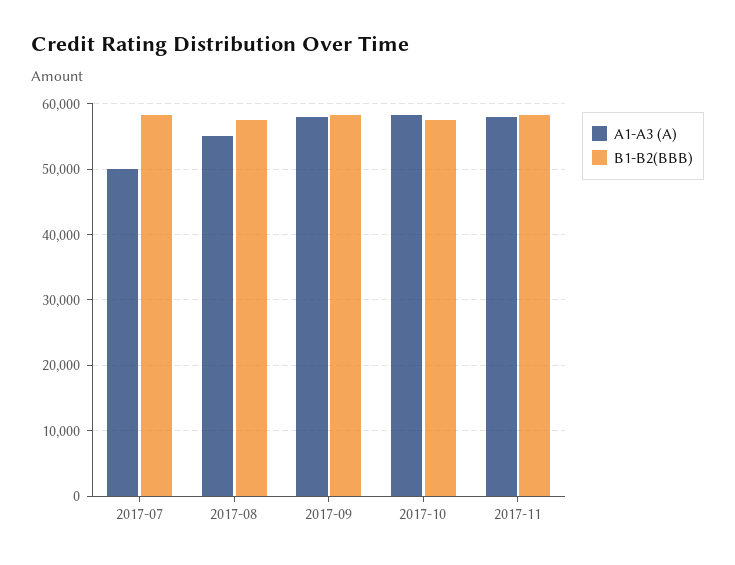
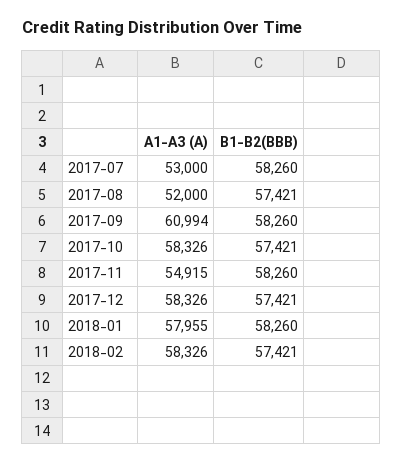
A1-A3 (A), 2017-07: 50000 -> 53000
A1-A3 (A), 2017-08: 55000 -> 52000
A1-A3 (A), 2017-09: 58000 -> 60994
A1-A3 (A), 2017-11: 58000 -> 54915
A1-A3 (A), 2017-12: none -> 58326
B1-B2(BBB), 2017-12: none -> 57421
A1-A3 (A), 2018-01: none -> 57955
B1-B2(BBB), 2018-01: none -> 58260
A1-A3 (A), 2018-02: none -> 58326
B1-B2(BBB), 2018-02: none -> 57421

